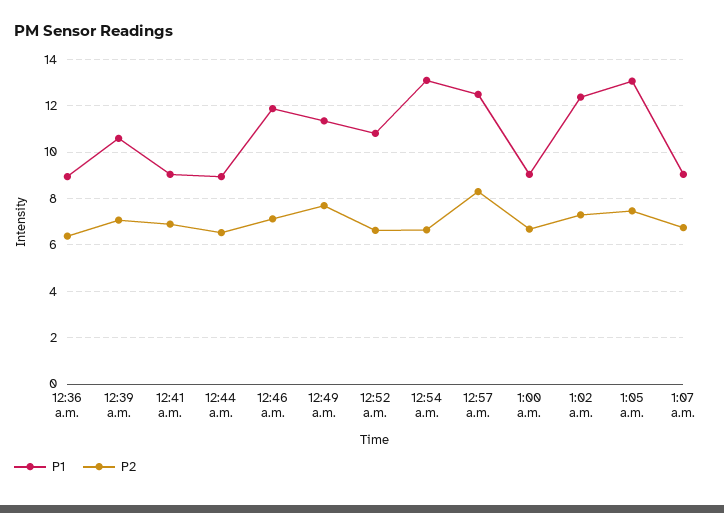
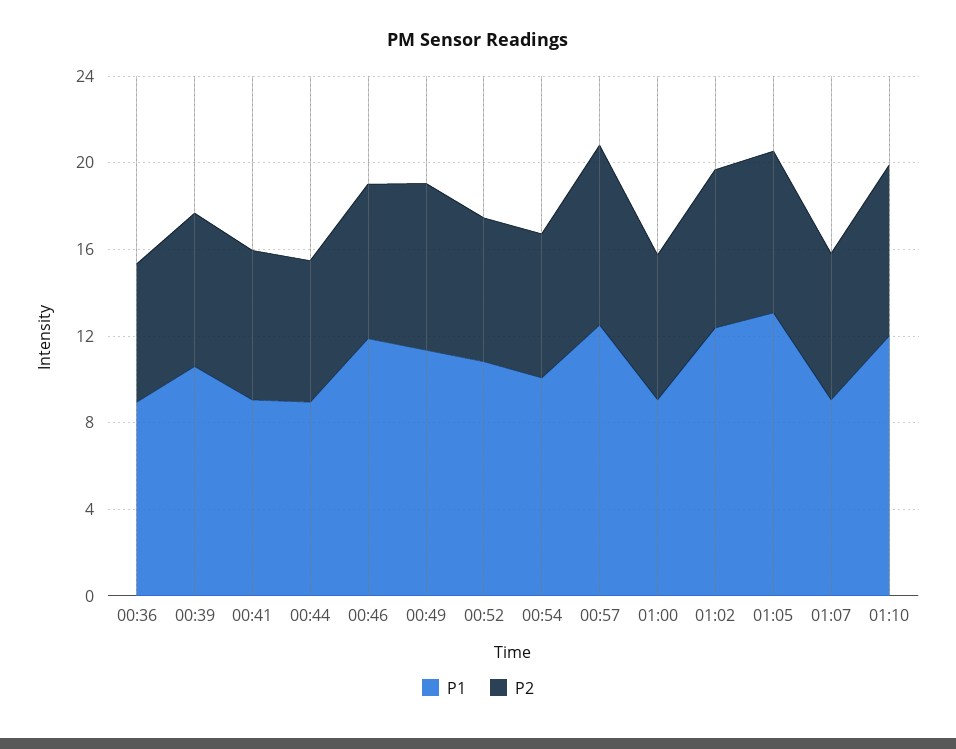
P1, 12:54 a.m.: 13 -> 10
P1, 01:10: none -> 12
P2, 01:10: none -> 8

